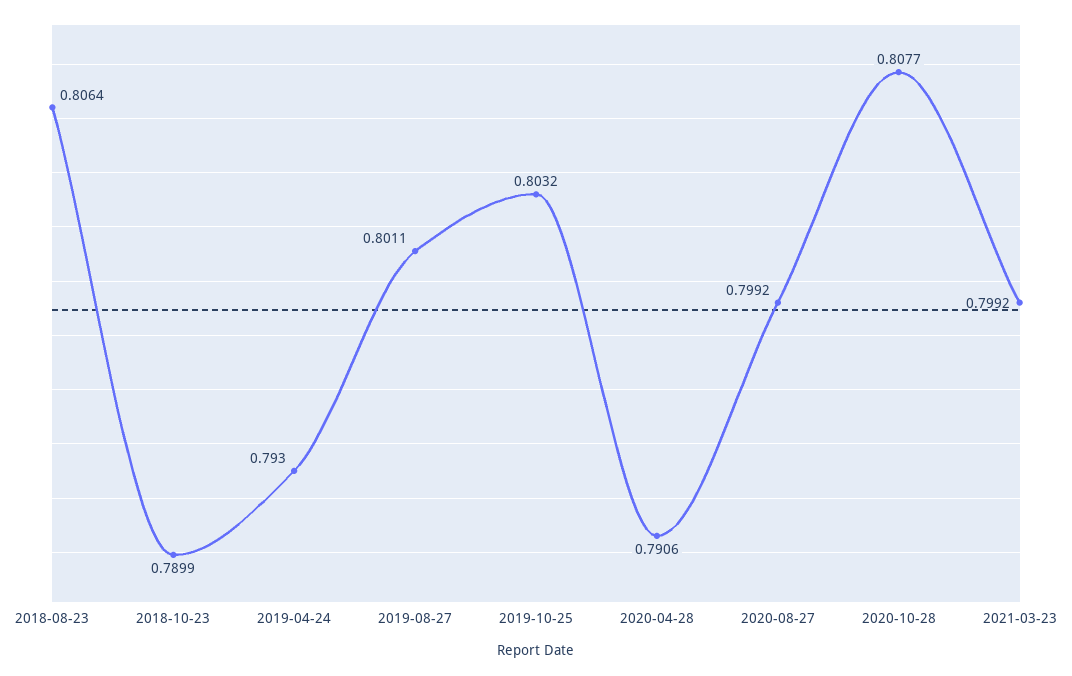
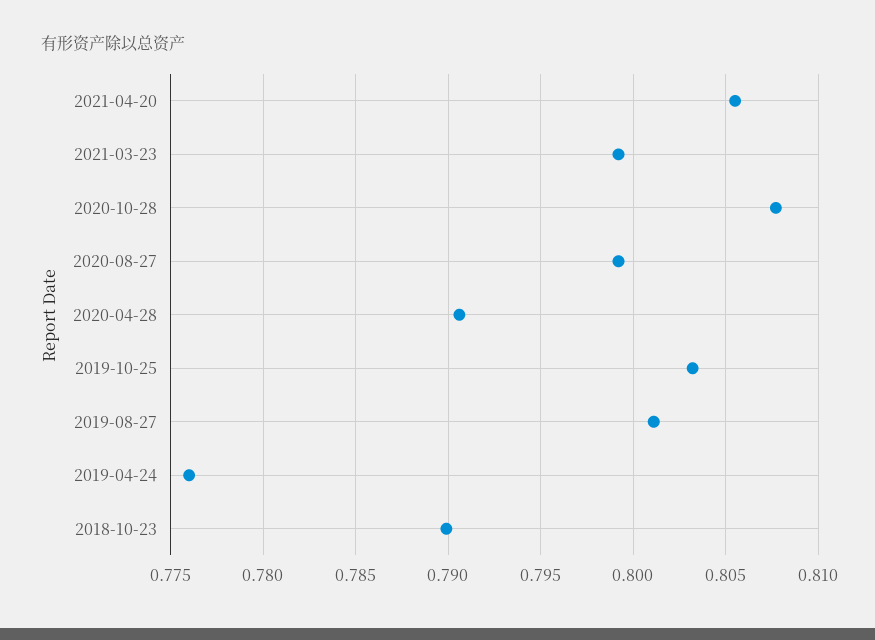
2018-08-23: 0.8064 -> none
2019-04-24: 0.793 -> 0.776
2021-04-20: none -> 0.8055

